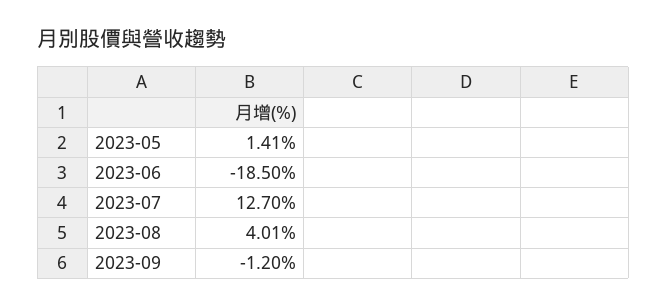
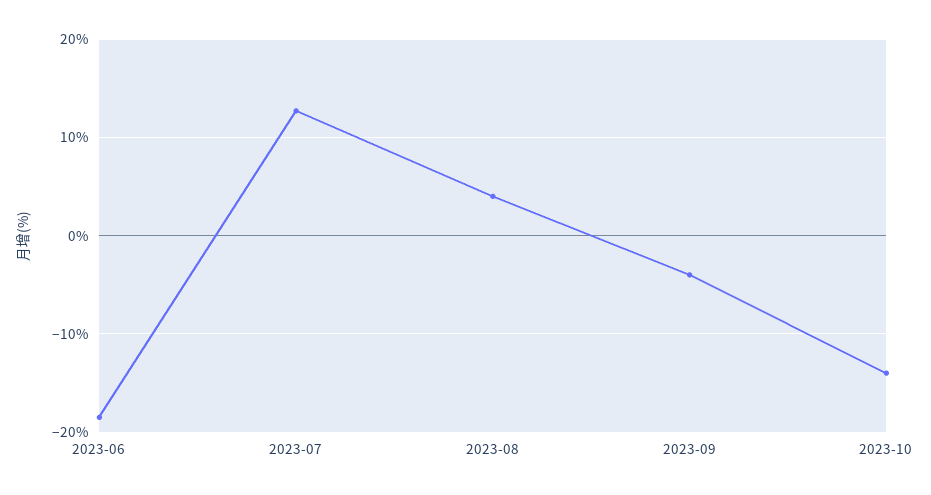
2023-05: 1.41 -> none
2023-09: -1.2 -> -4
2023-10: none -> -14

